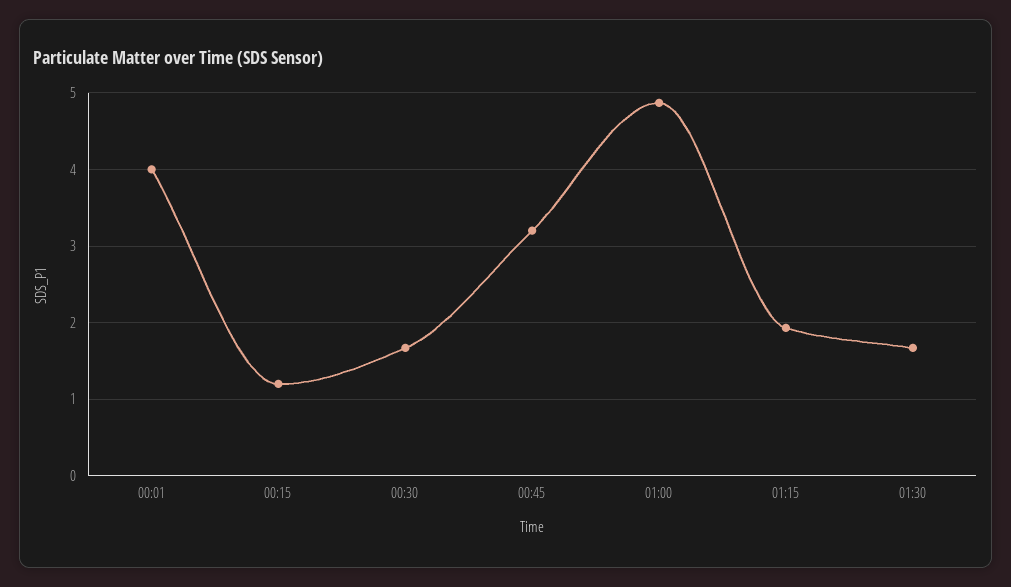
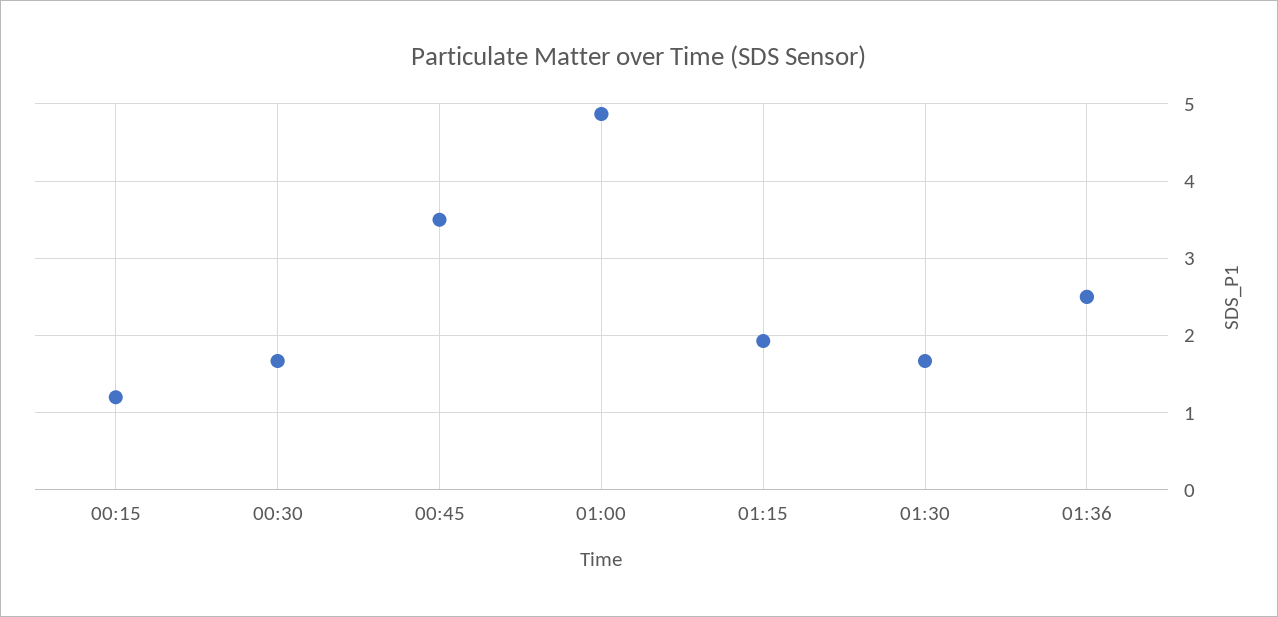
00:01: 4 -> none
00:45: 3.2 -> 3.5
01:36: none -> 2.5

